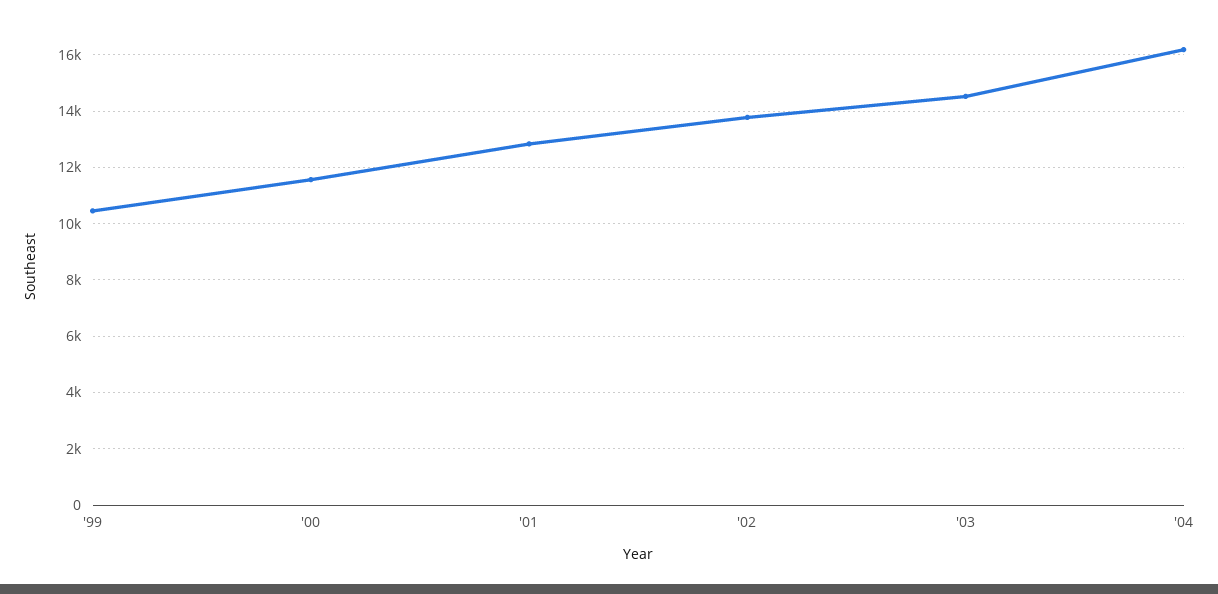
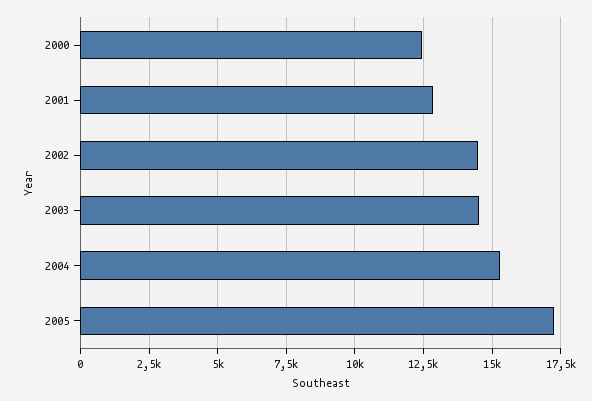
'99: 10500 -> none
'00: 11500 -> 12500
'02: 13750 -> 14500
'04: 16250 -> 15250
2005: none -> 17250

